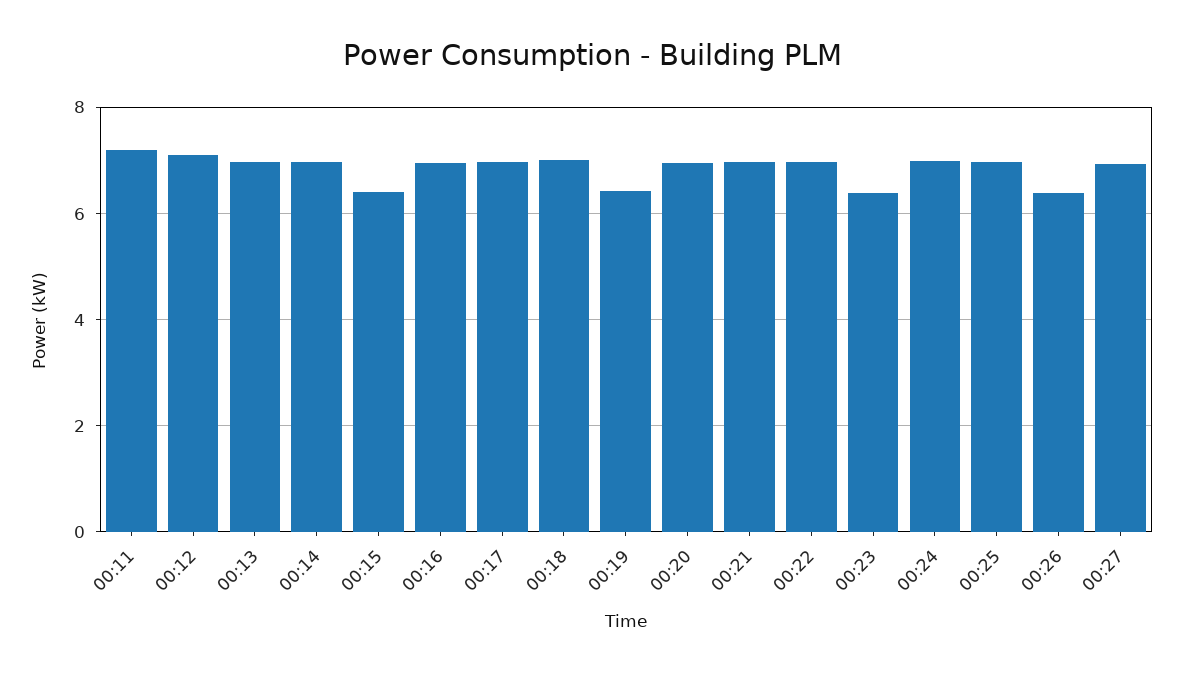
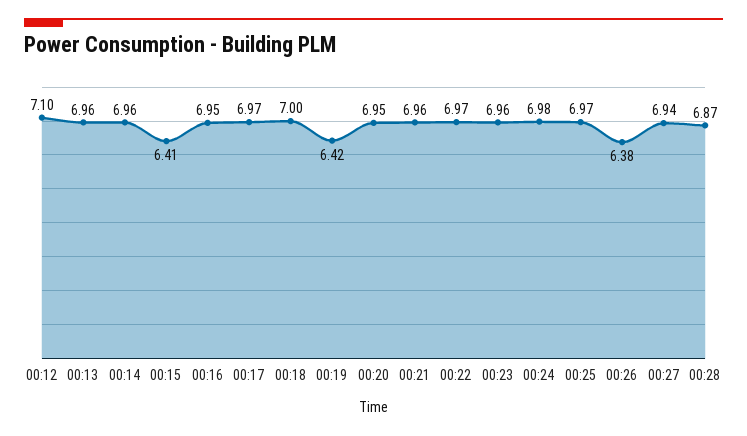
00:11: 7.2 -> none
00:23: 6.4 -> 6.96
00:28: none -> 6.87

